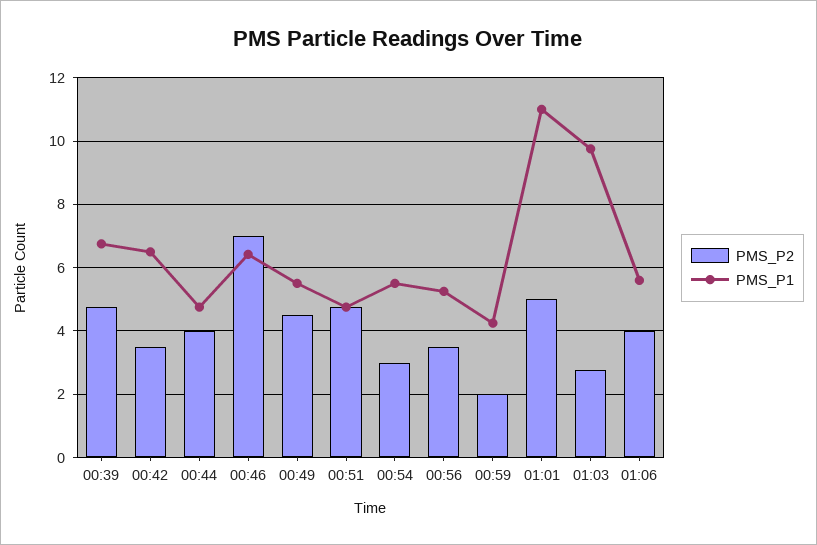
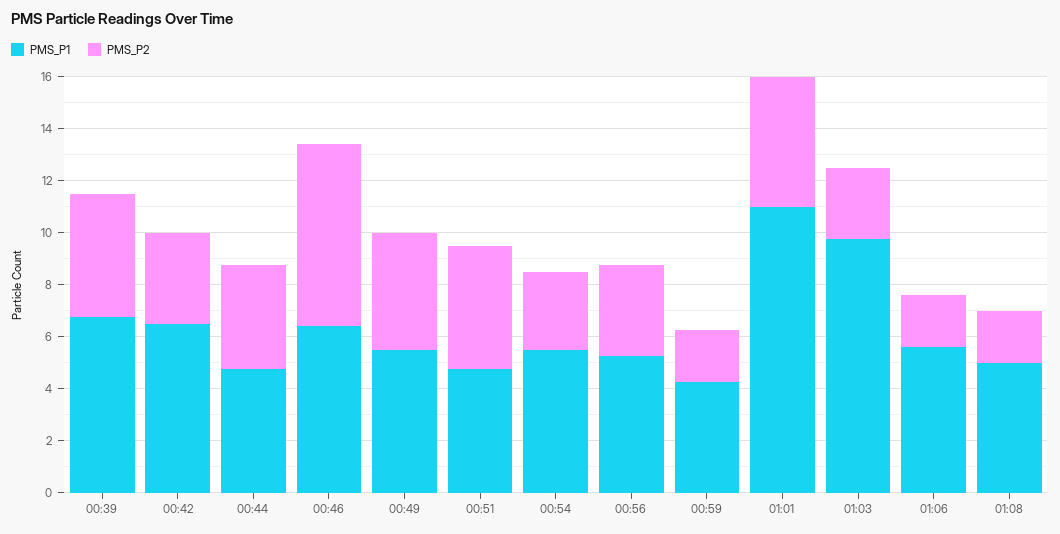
PMS_P2, 01:06: 4 -> 2
PMS_P1, 01:08: none -> 5
PMS_P2, 01:08: none -> 2

